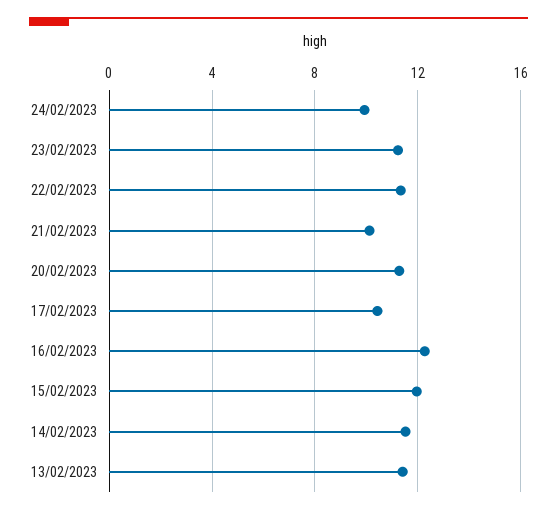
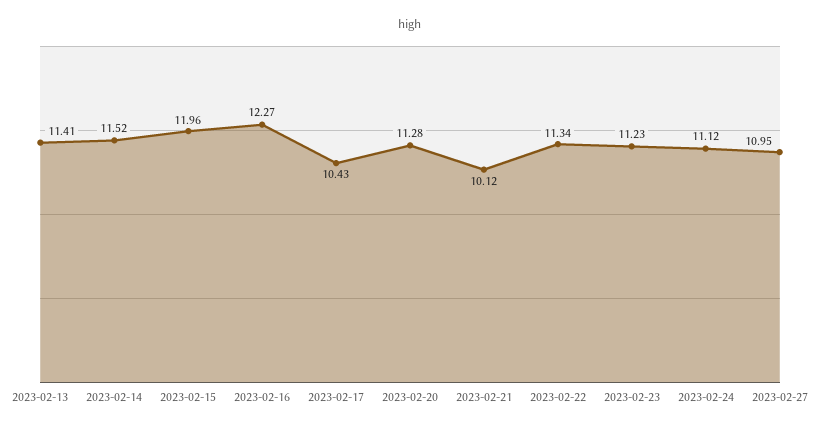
24/02/2023: 10 -> 11.12
2023-02-27: none -> 10.95

